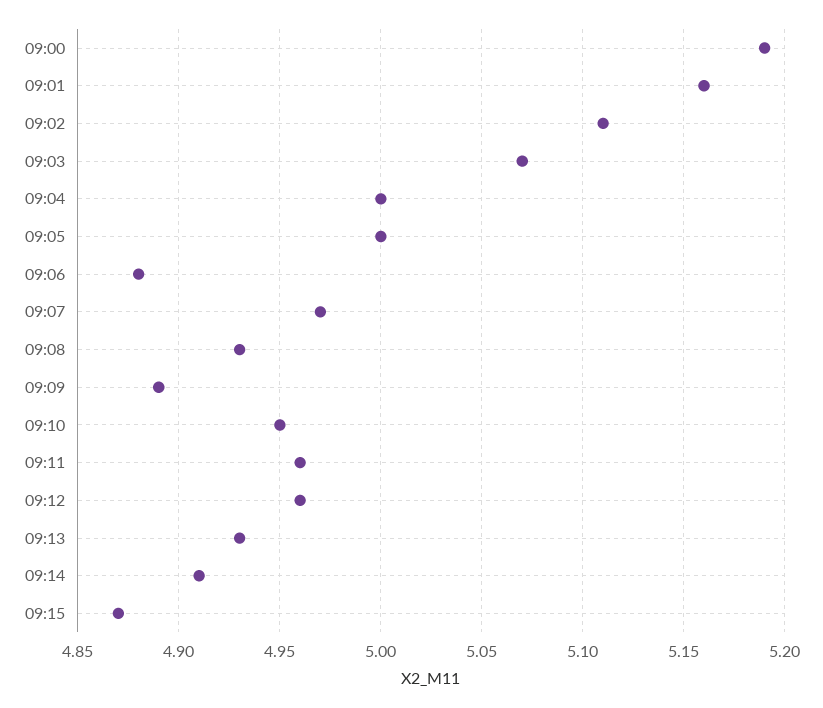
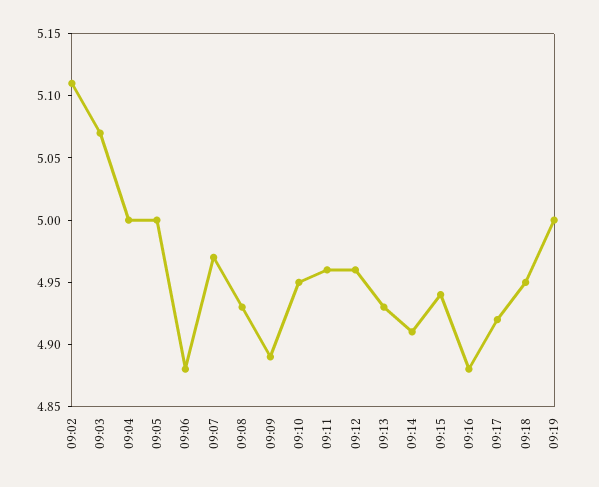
09:00: 5.19 -> none
09:01: 5.16 -> none
09:15: 4.87 -> 4.94
09:16: none -> 4.88
09:17: none -> 4.92
09:18: none -> 4.95
09:19: none -> 5

